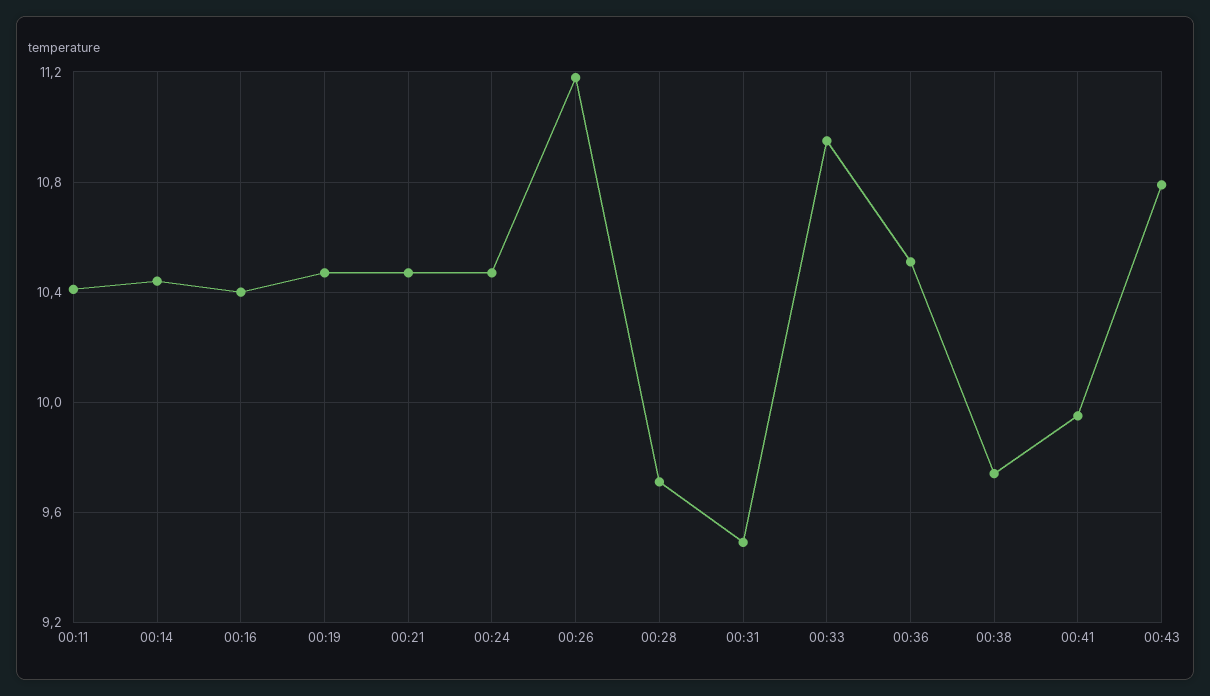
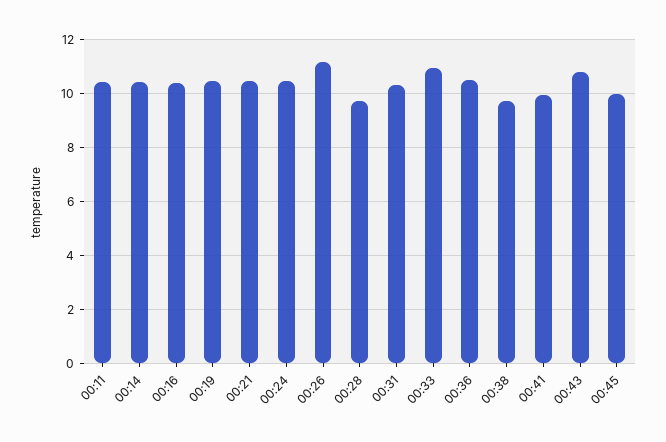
00:31: 9.5 -> 10.25
00:45: none -> 10

